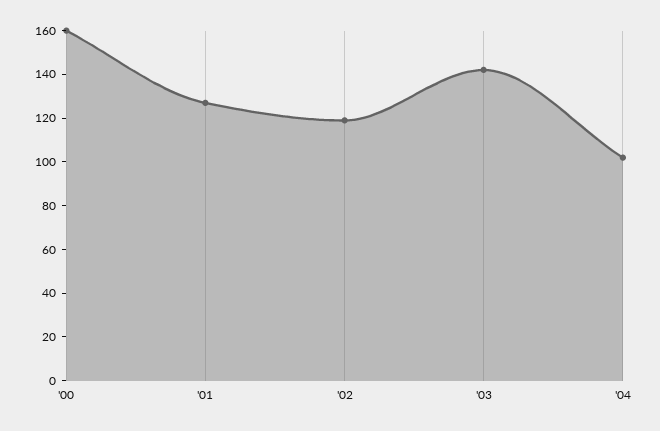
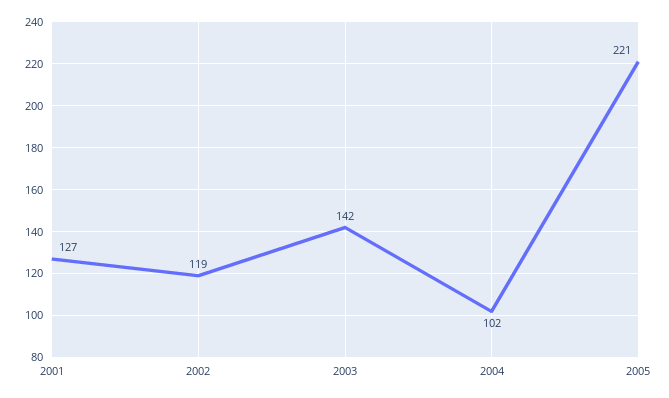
'00: 160 -> none
2005: none -> 221

